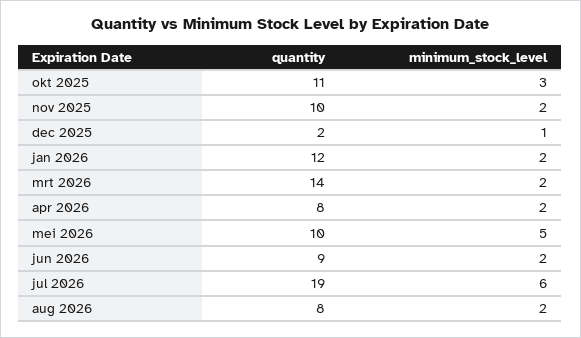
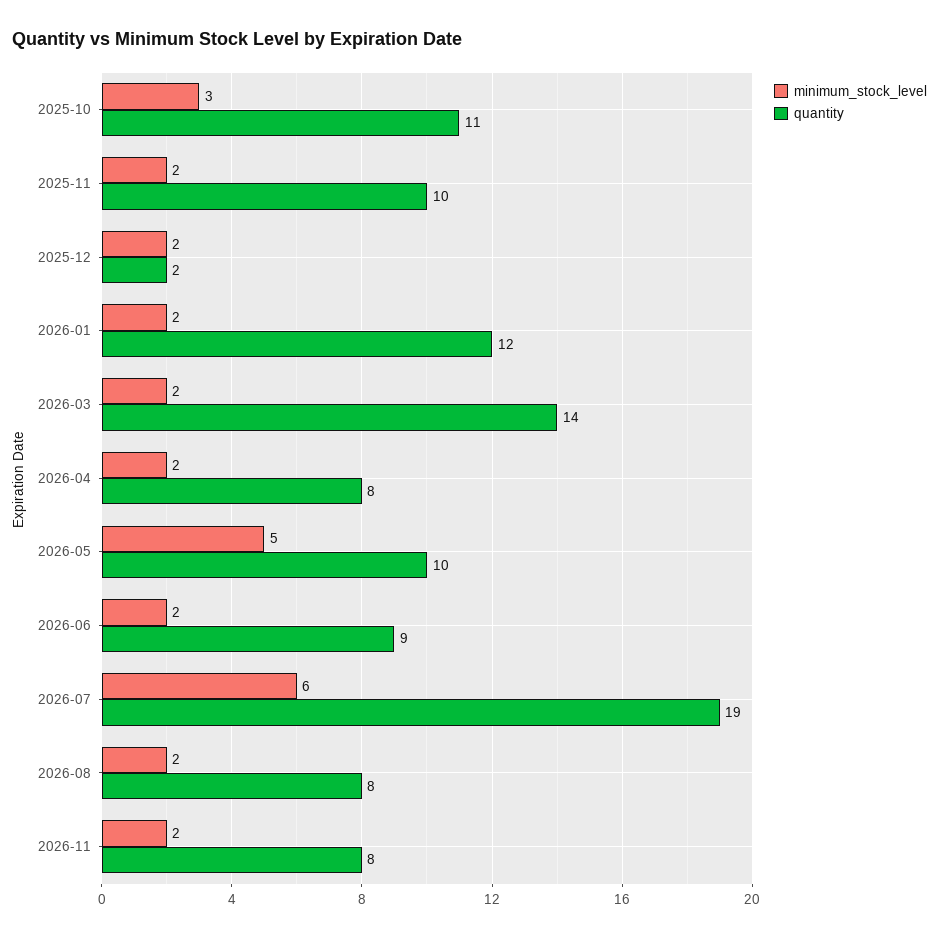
minimum_stock_level, dec 2025: 1 -> 2
minimum_stock_level, 2026-11: none -> 2
quantity, 2026-11: none -> 8

